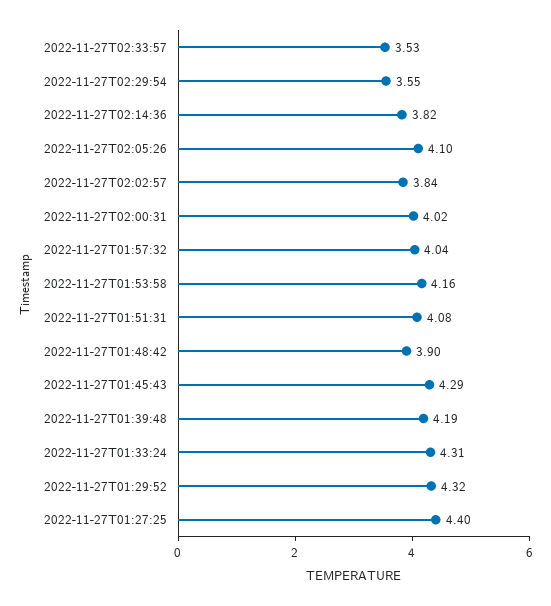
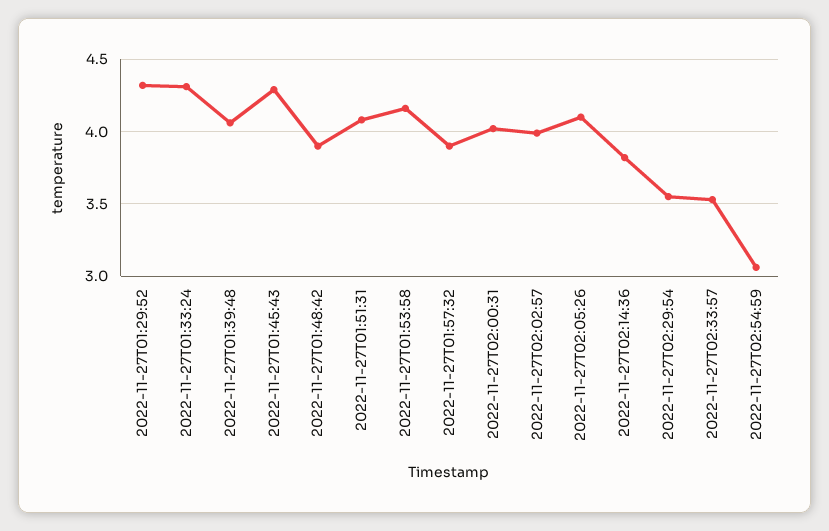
2022-11-27T02:02:57: 3.84 -> 4
2022-11-27T01:57:32: 4.04 -> 3.9
2022-11-27T01:39:48: 4.19 -> 4.05
2022-11-27T01:27:25: 4.4 -> none
2022-11-27T02:54:59: none -> 3.05

